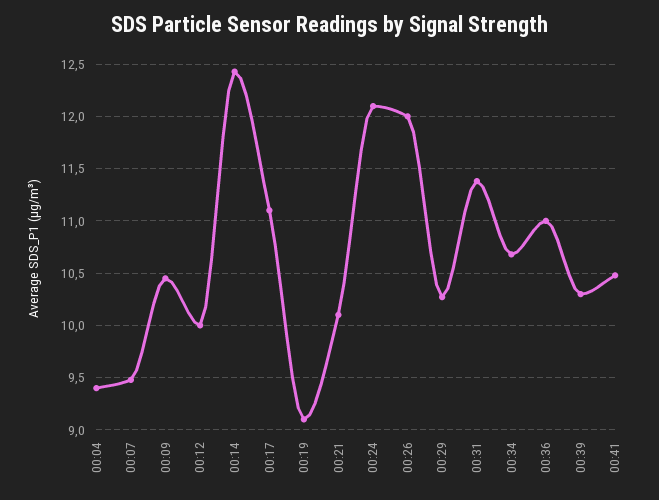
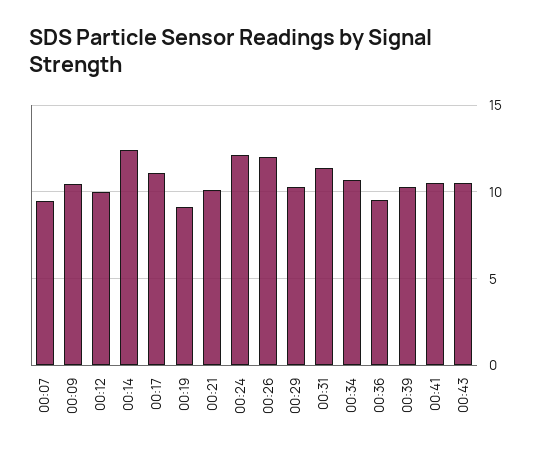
00:04: 9.4 -> none
00:36: 11 -> 9.5
00:43: none -> 10.5

